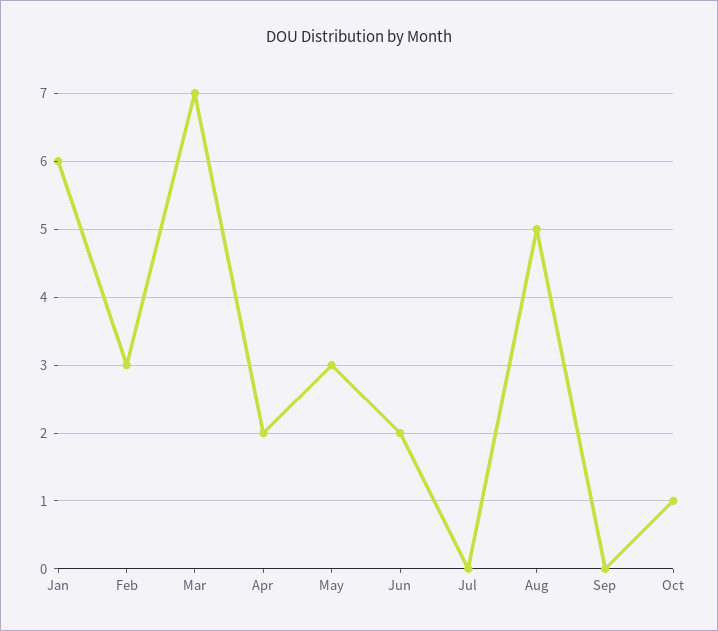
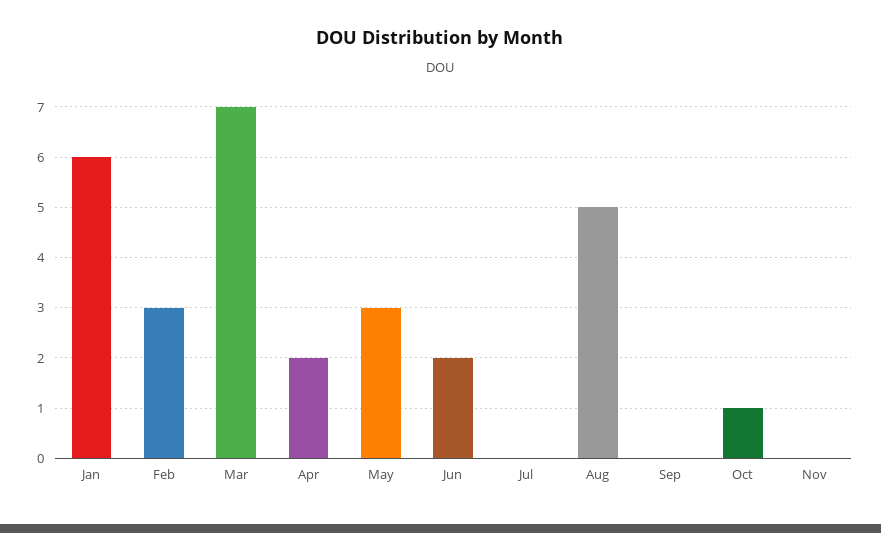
Nov: none -> 0

